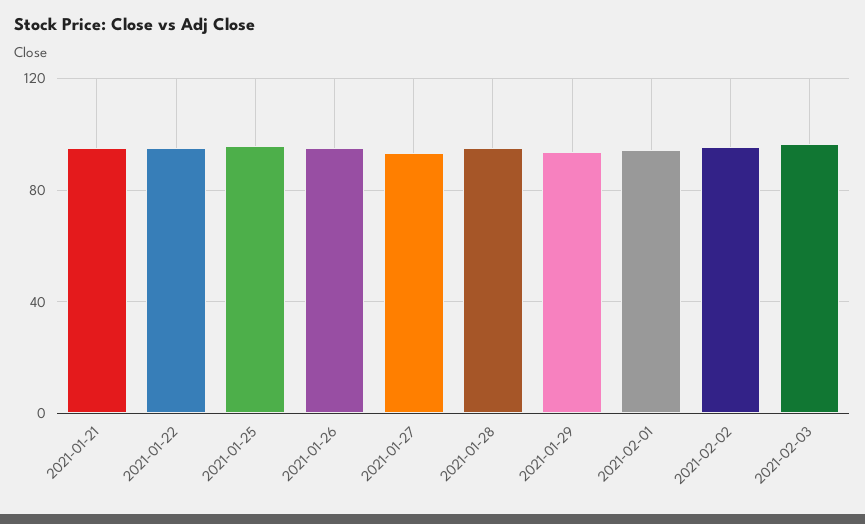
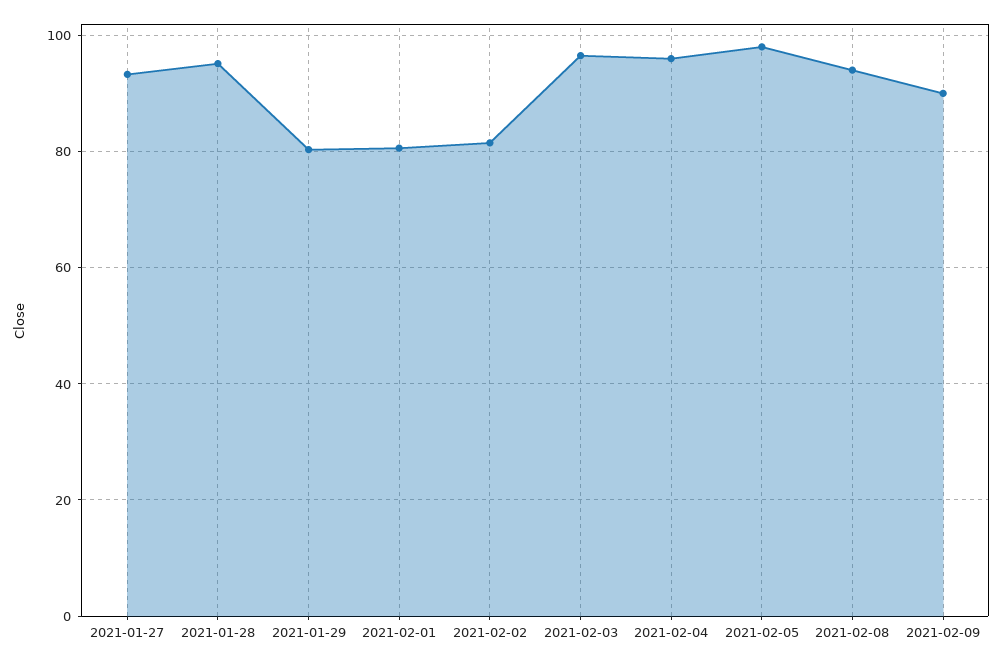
2021-01-21: 95 -> none
2021-01-22: 95 -> none
2021-01-25: 95 -> none
2021-01-26: 95 -> none
2021-01-29: 95 -> 80
2021-02-01: 95 -> 80
2021-02-02: 95 -> 82
2021-02-04: none -> 96
2021-02-05: none -> 98
2021-02-08: none -> 94
2021-02-09: none -> 90

